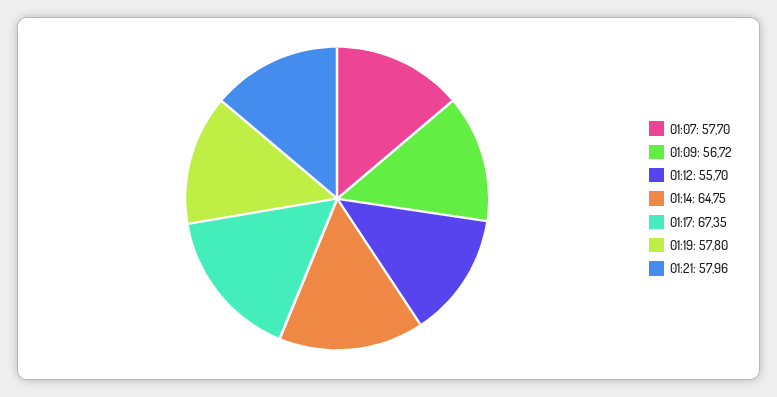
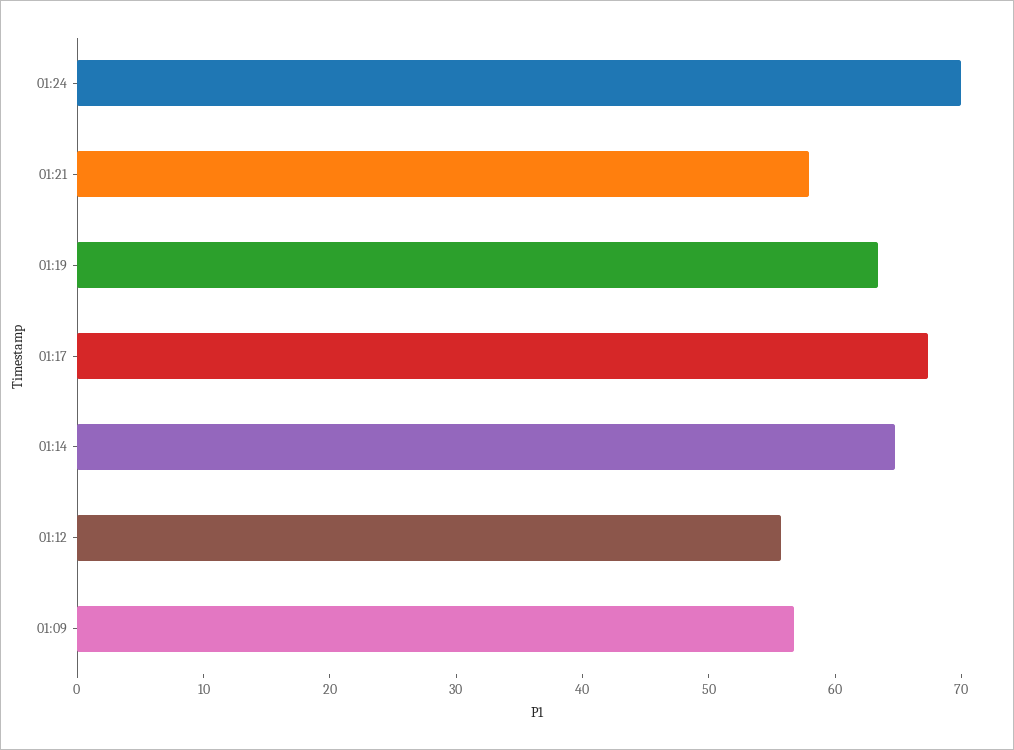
01:07: 57.7 -> none
01:19: 57.8 -> 64
01:24: none -> 70

